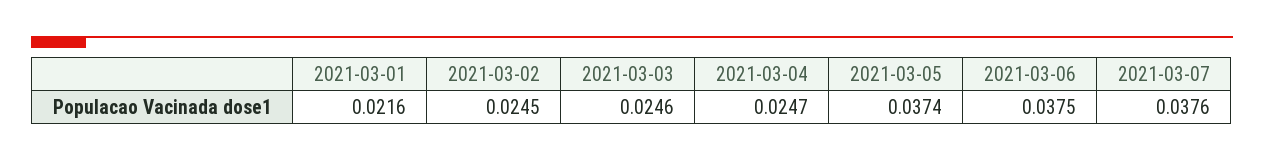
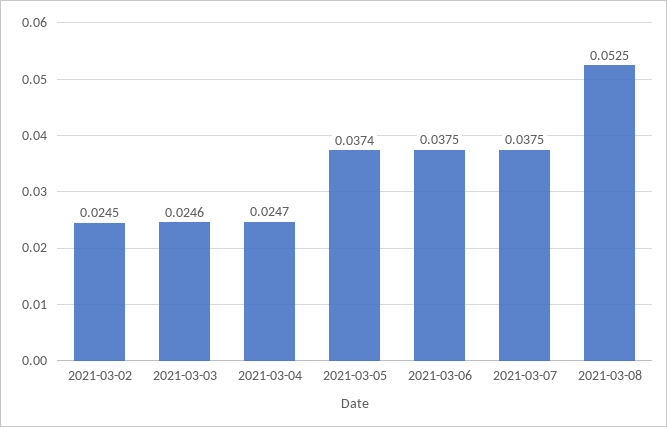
2021-03-01: 0.0216 -> none
2021-03-07: 0.0376 -> 0.0375
2021-03-08: none -> 0.0525

